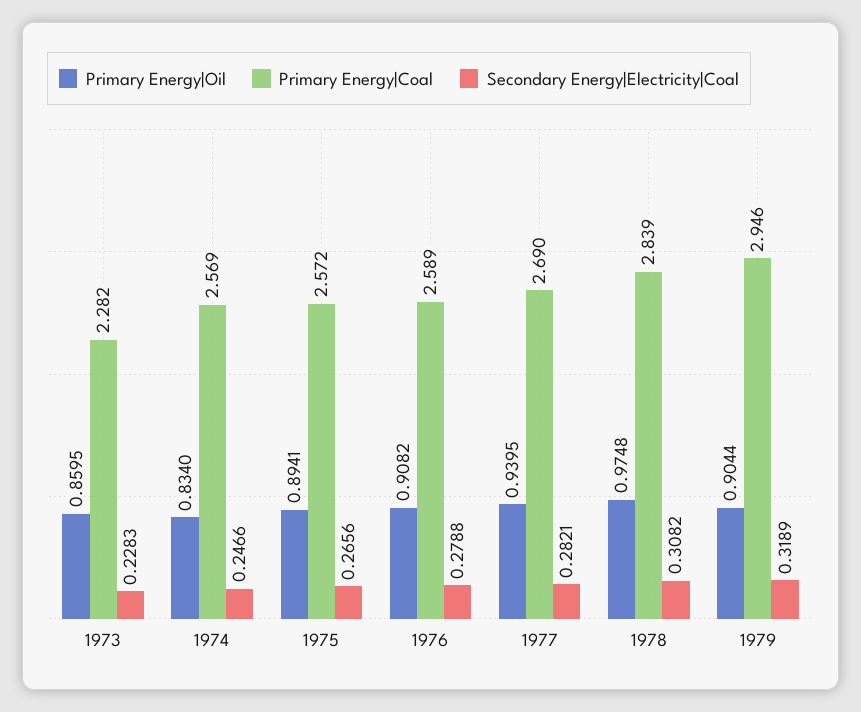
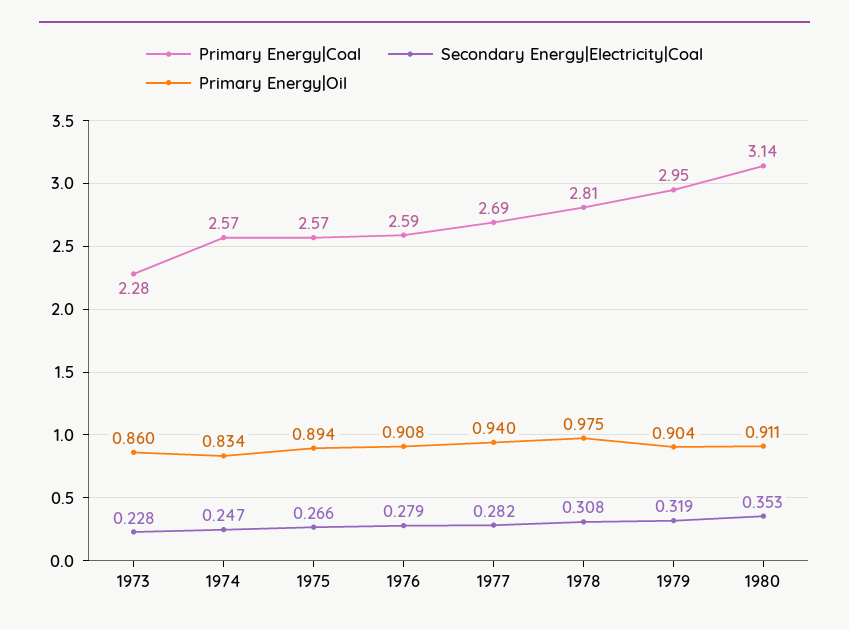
Primary Energy|Coal, 1978: 2.839 -> 2.81
Primary Energy|Coal, 1980: none -> 3.14
Secondary Energy|Electricity|Coal, 1980: none -> 0.353
Primary Energy|Oil, 1980: none -> 0.911

